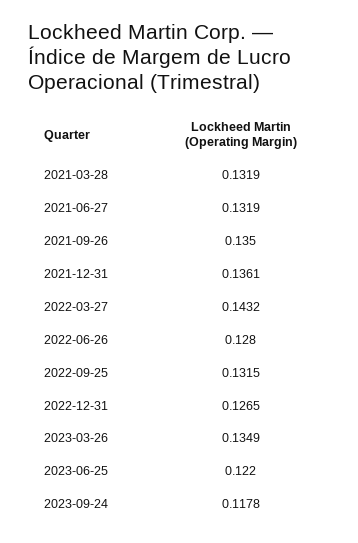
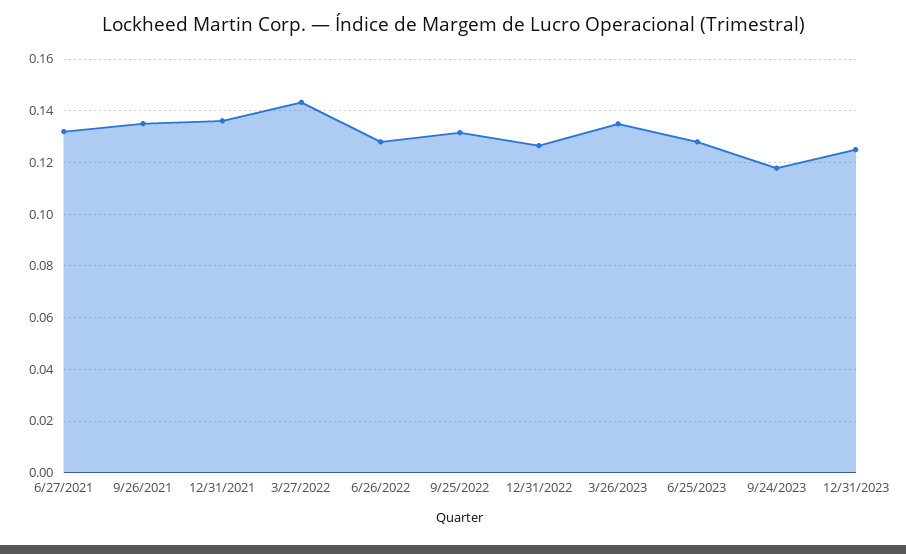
2021-03-28: 0.1319 -> none
2023-06-25: 0.122 -> 0.1275
12/31/2023: none -> 0.125

